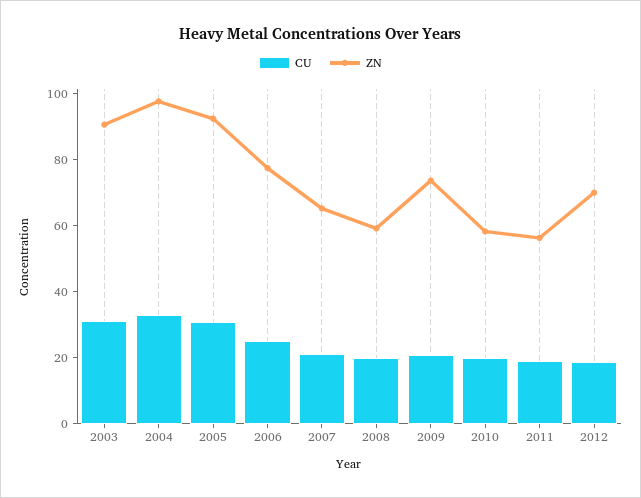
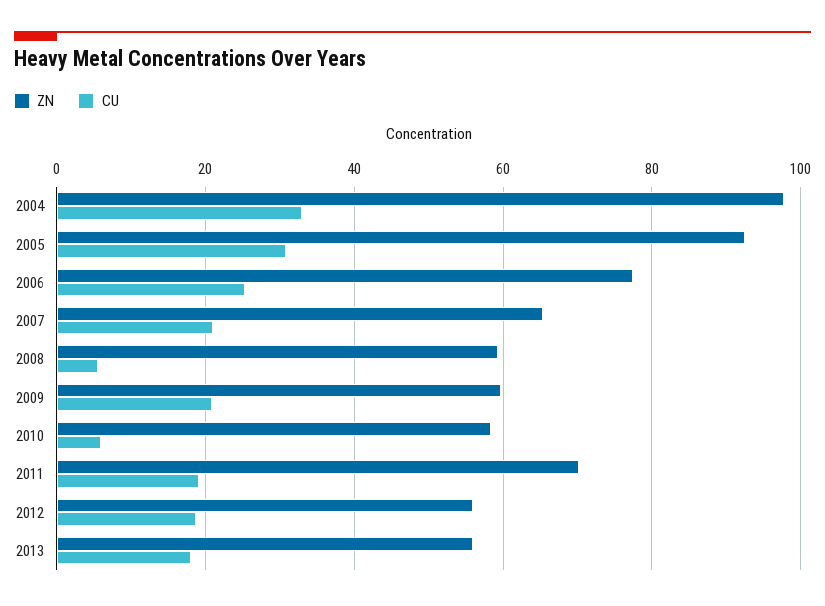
CU, 2003: 30 -> none
ZN, 2003: 90 -> none
CU, 2008: 20 -> 6
ZN, 2009: 75 -> 60
CU, 2010: 20 -> 6
ZN, 2011: 55 -> 70
ZN, 2012: 70 -> 56
ZN, 2013: none -> 56
CU, 2013: none -> 18

